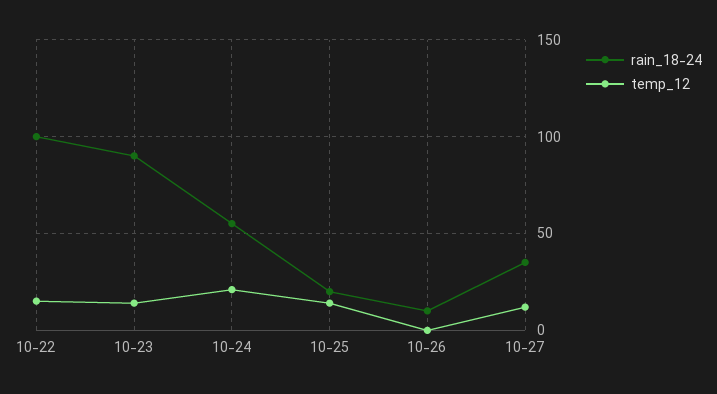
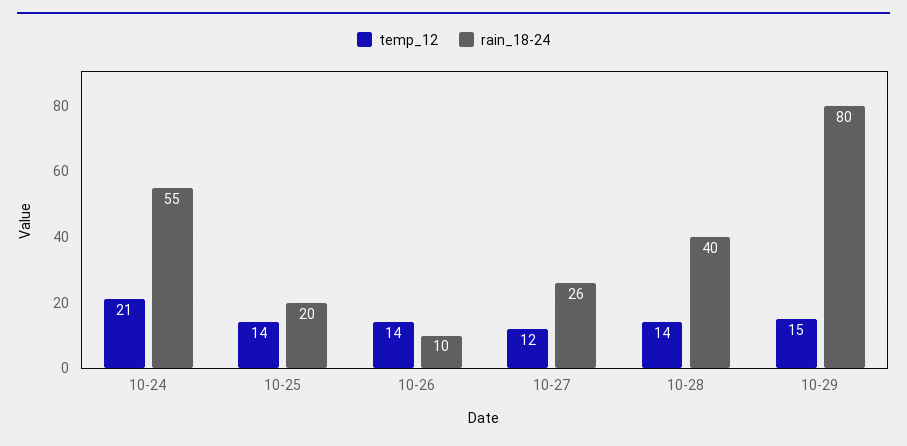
rain_18-24, 10-22: 100 -> none
temp_12, 10-22: 15 -> none
rain_18-24, 10-23: 90 -> none
temp_12, 10-23: 15 -> none
temp_12, 10-26: 0 -> 14
rain_18-24, 10-27: 35 -> 26
temp_12, 10-28: none -> 14
rain_18-24, 10-28: none -> 40
temp_12, 10-29: none -> 15
rain_18-24, 10-29: none -> 80

